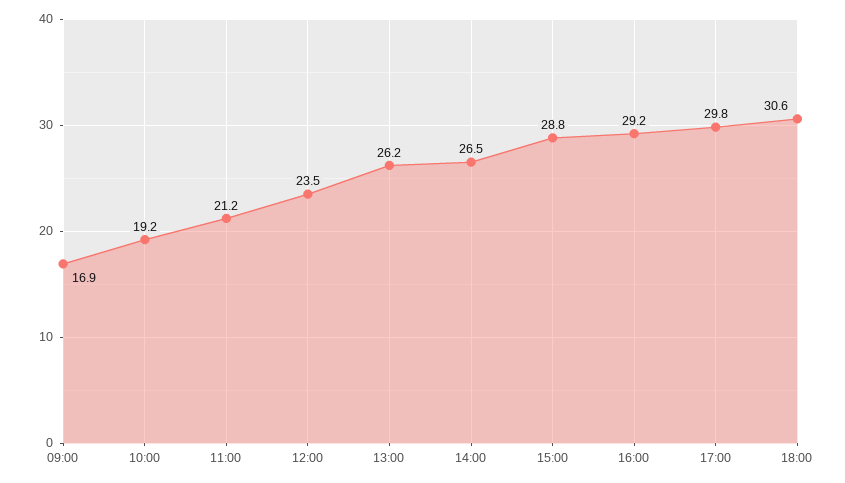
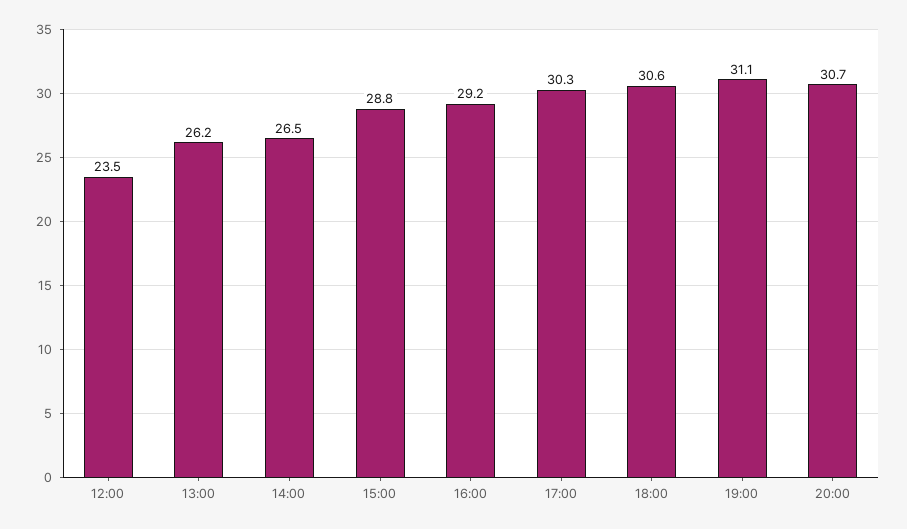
09:00: 16.9 -> none
10:00: 19.2 -> none
11:00: 21.2 -> none
17:00: 29.8 -> 30.3
19:00: none -> 31.1
20:00: none -> 30.7

